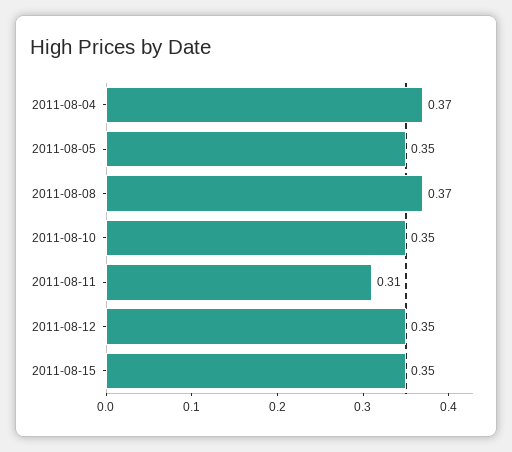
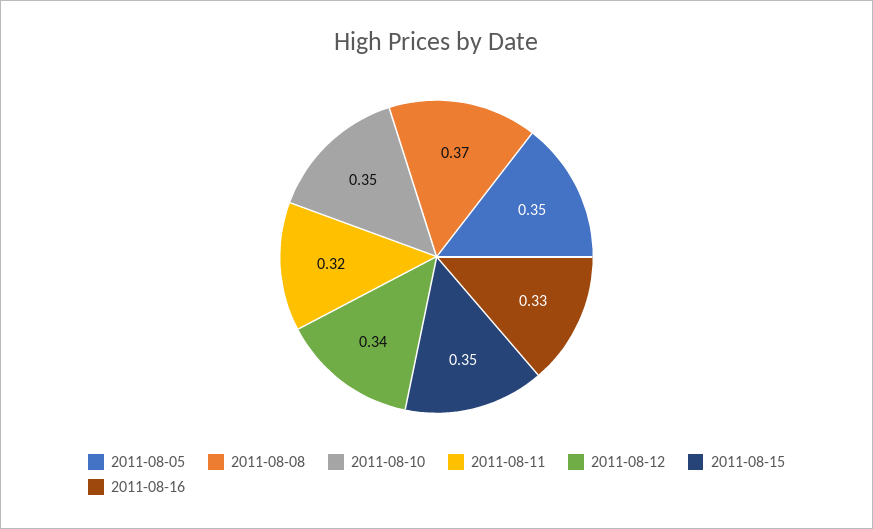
2011-08-04: 0.37 -> none
2011-08-11: 0.31 -> 0.32
2011-08-12: 0.35 -> 0.34
2011-08-16: none -> 0.33

